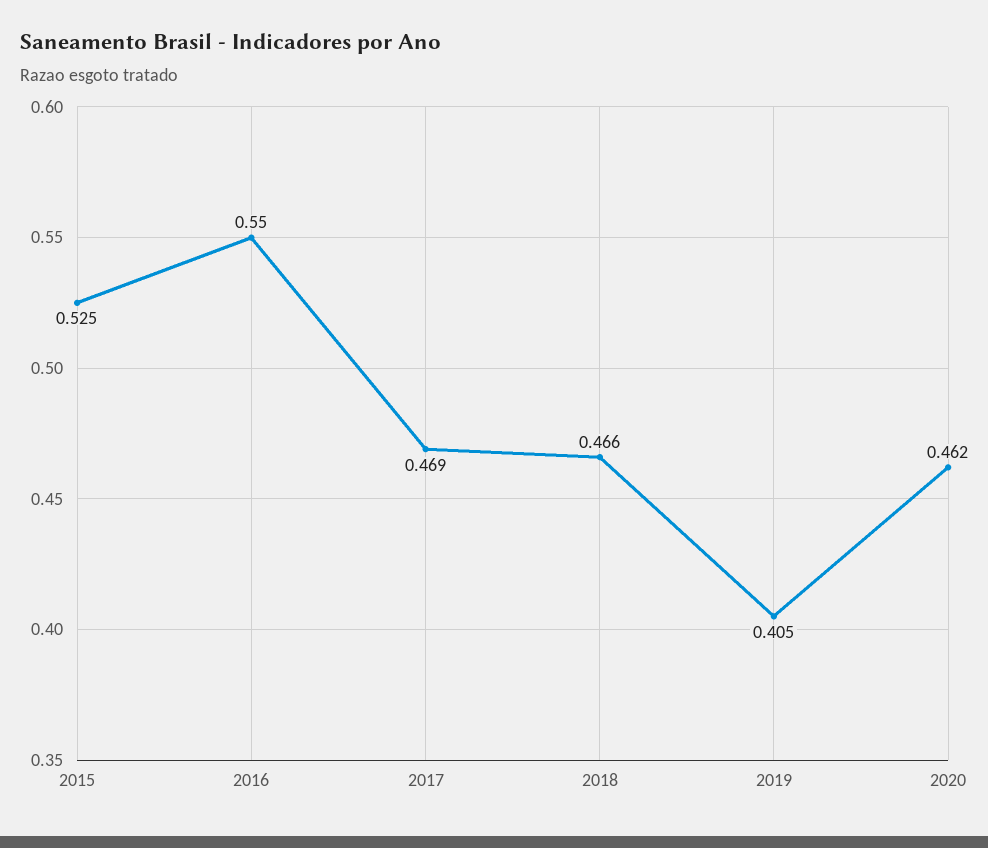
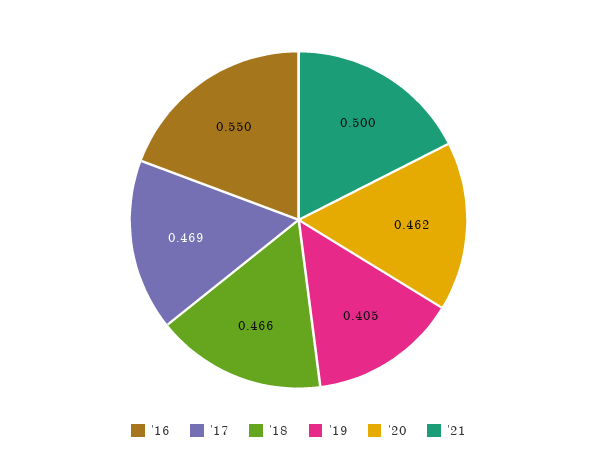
2015: 0.525 -> none
'21: none -> 0.5

